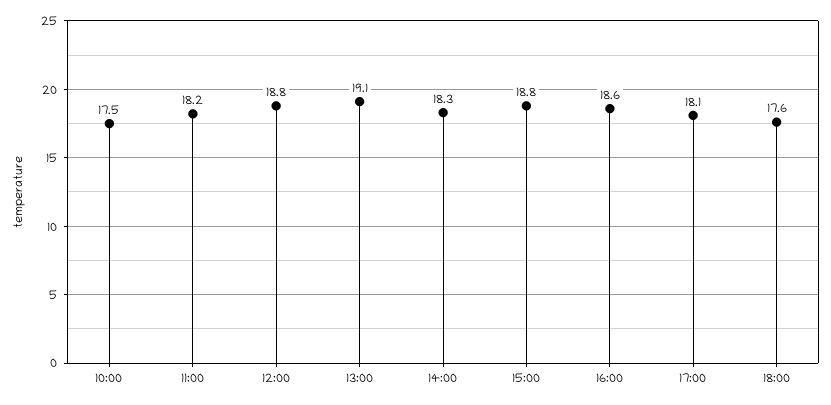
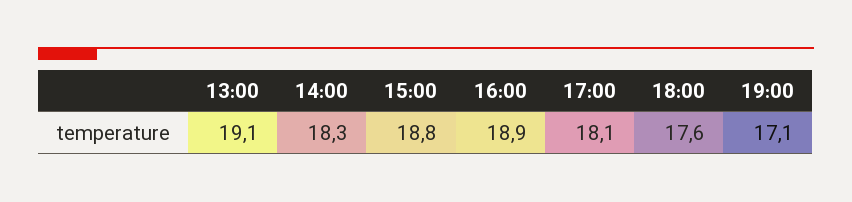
10:00: 17.5 -> none
11:00: 18.2 -> none
12:00: 18.8 -> none
16:00: 18.6 -> 18.9
19:00: none -> 17.1

